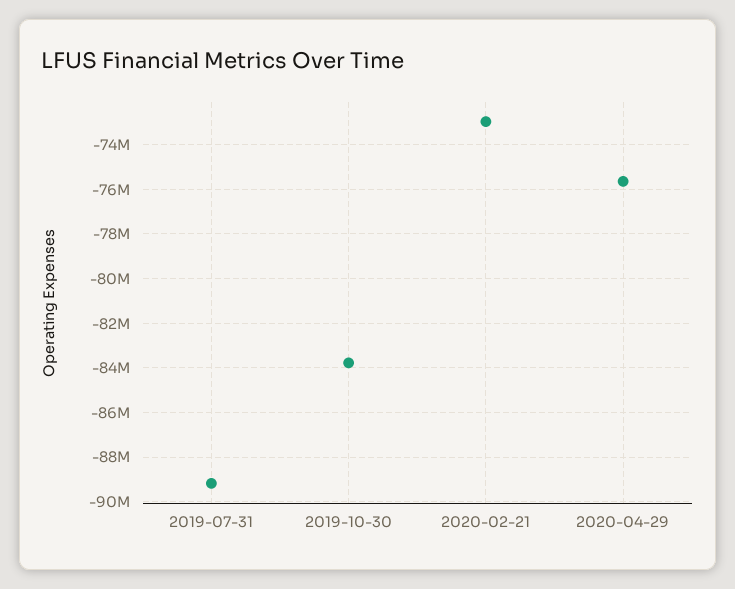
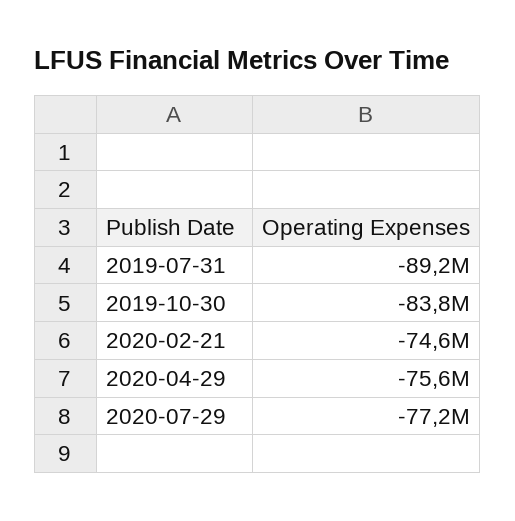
2020-02-21: -73000000 -> -74600000
2020-07-29: none -> -77200000

